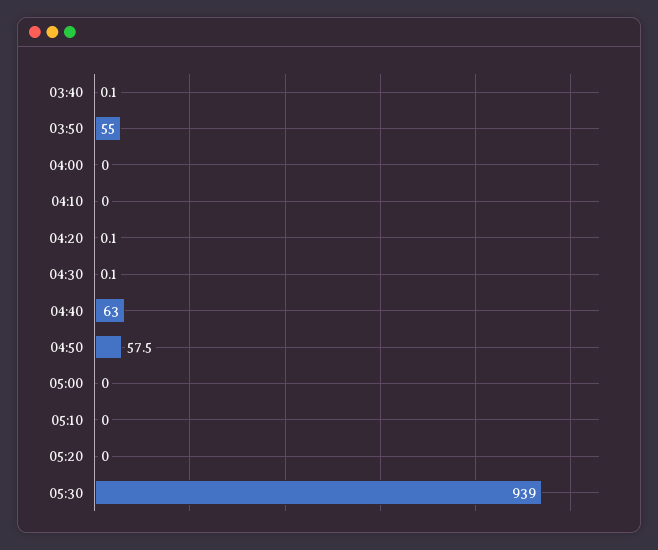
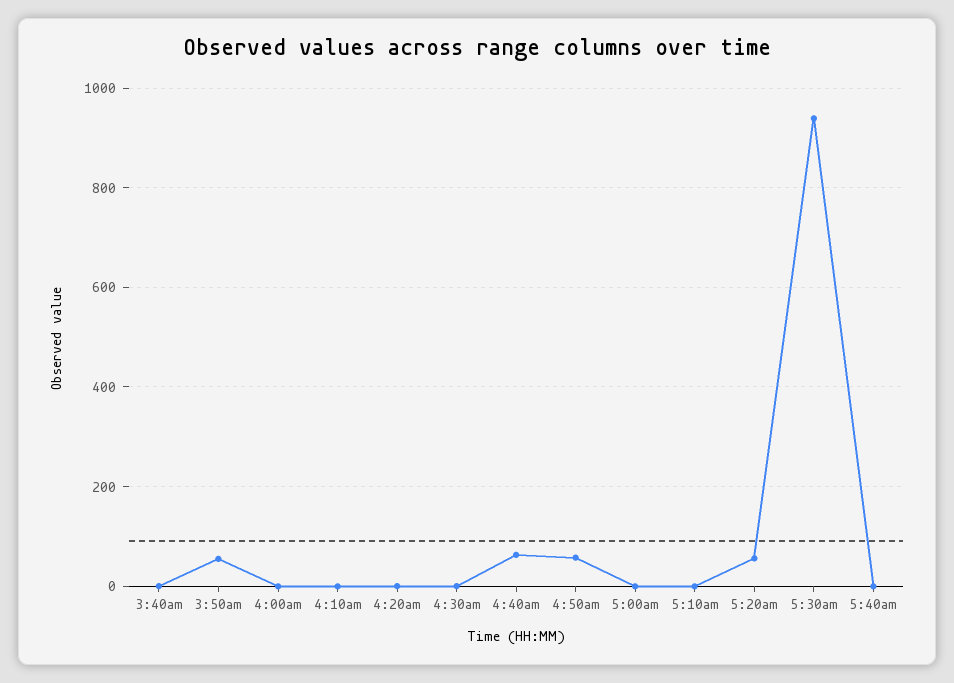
05:20: 0 -> 60
5:40am: none -> 0

